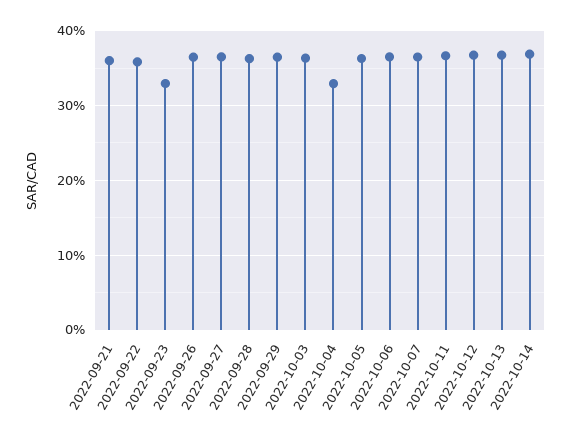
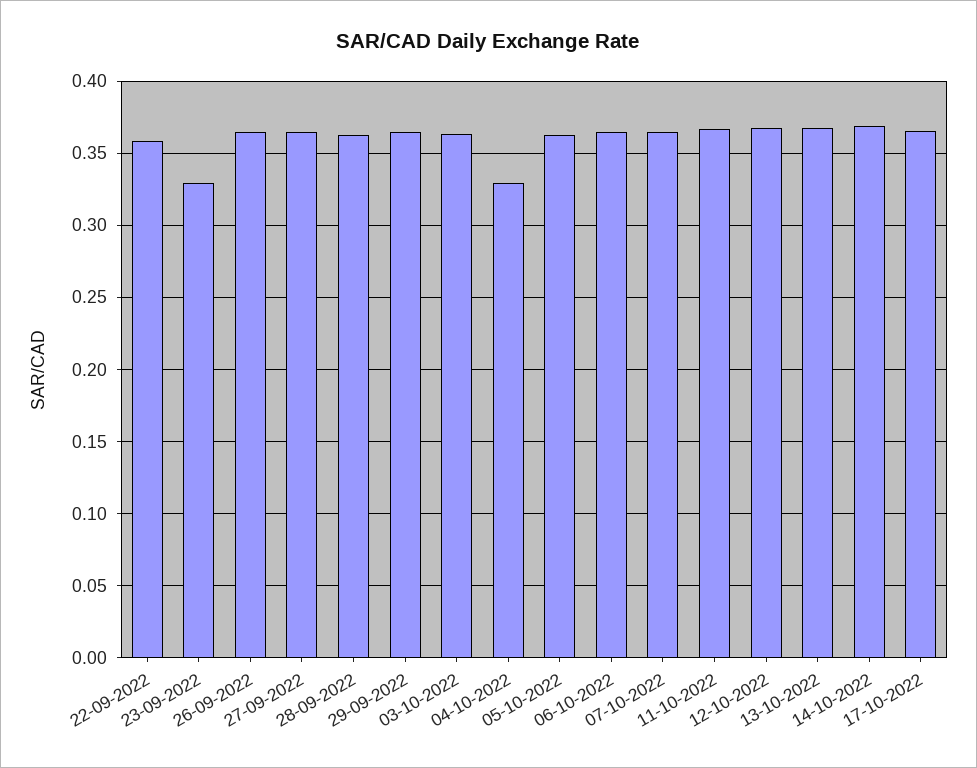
2022-09-21: 0.36 -> none
17-10-2022: none -> 0.365

